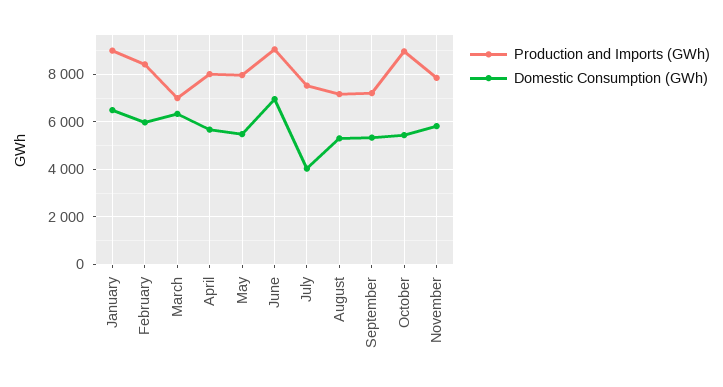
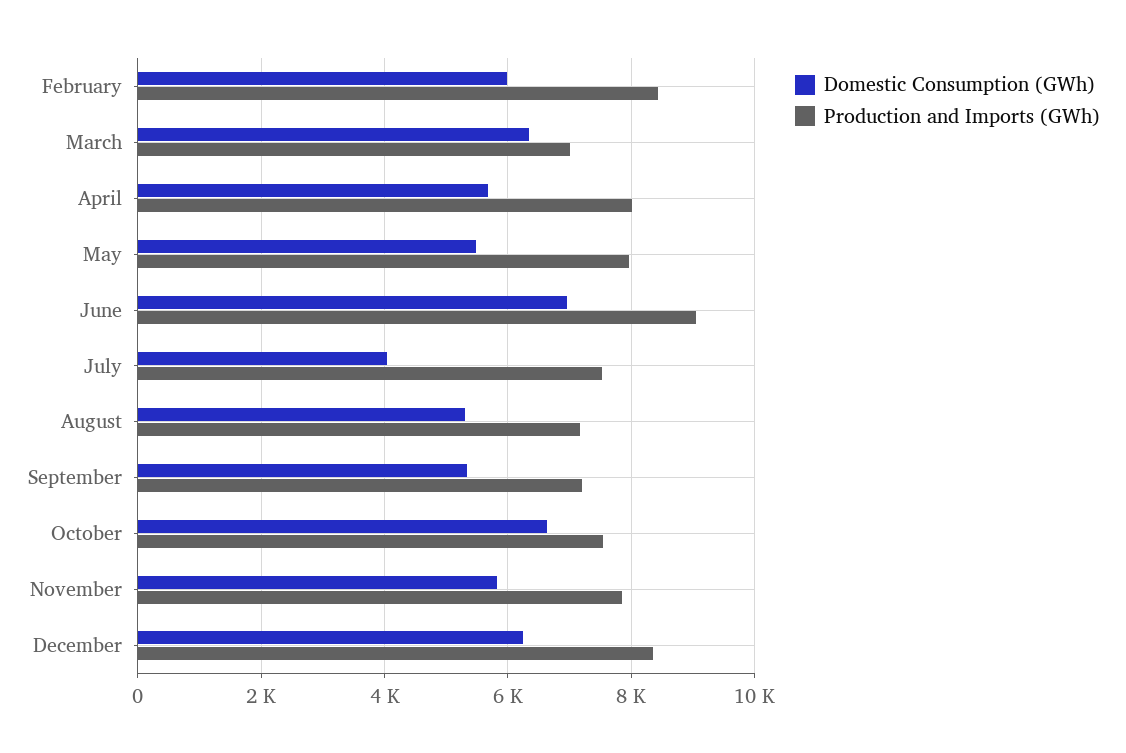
Production and Imports (GWh), January: 9000 -> none
Domestic Consumption (GWh), January: 6500 -> none
Production and Imports (GWh), October: 9000 -> 7600
Domestic Consumption (GWh), October: 5500 -> 6600
Domestic Consumption (GWh), December: none -> 6200
Production and Imports (GWh), December: none -> 8400

